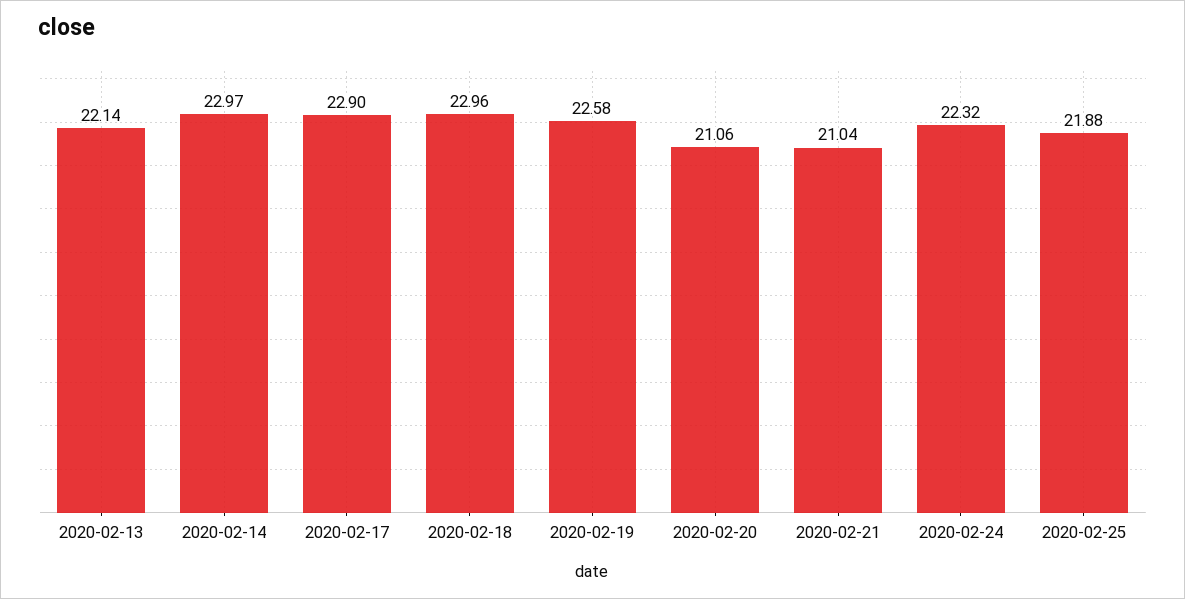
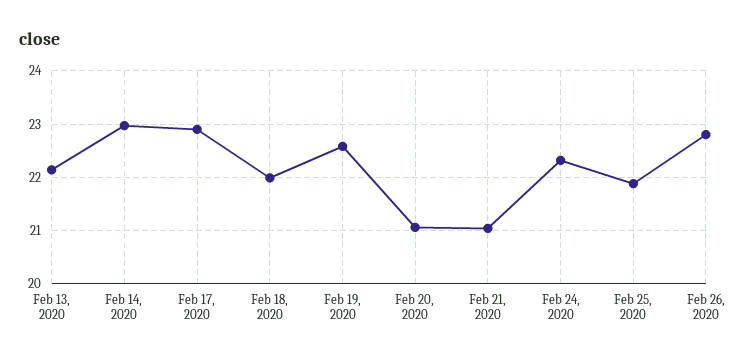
2020-02-18: 22.96 -> 22
Feb 26, 2020: none -> 22.8

